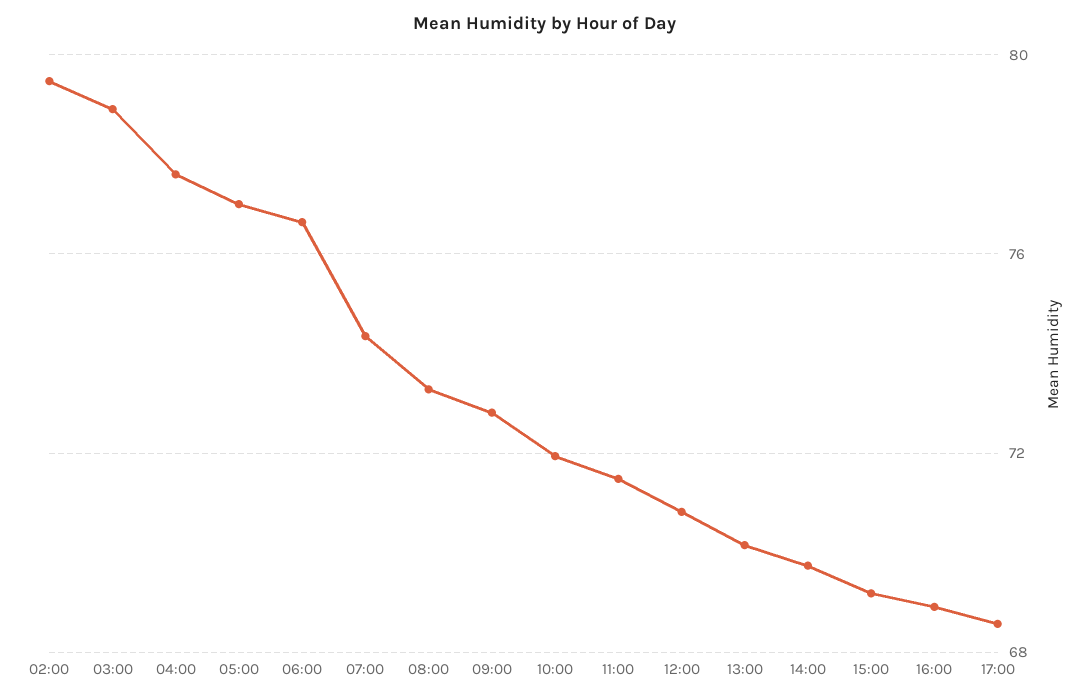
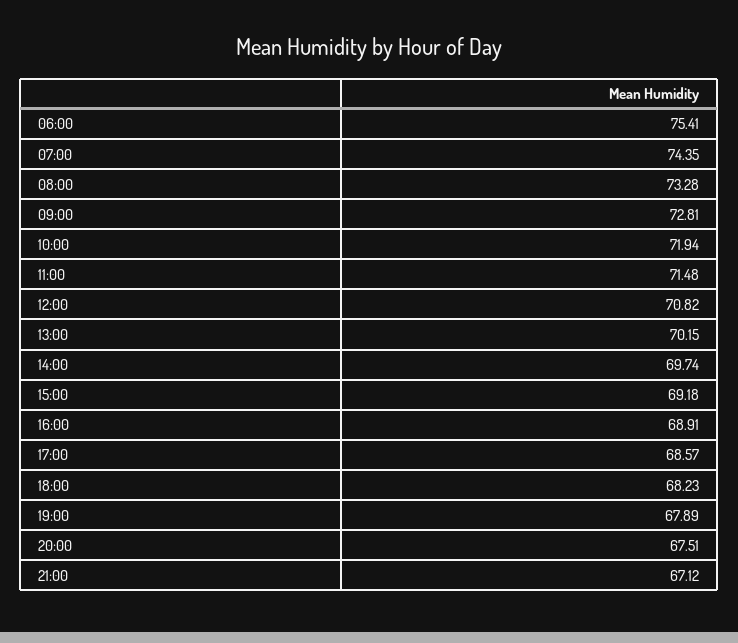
02:00: 79.5 -> none
03:00: 79 -> none
04:00: 77.5 -> none
05:00: 77 -> none
06:00: 76.5 -> 75.41
18:00: none -> 68.23
19:00: none -> 67.89
20:00: none -> 67.51
21:00: none -> 67.12

